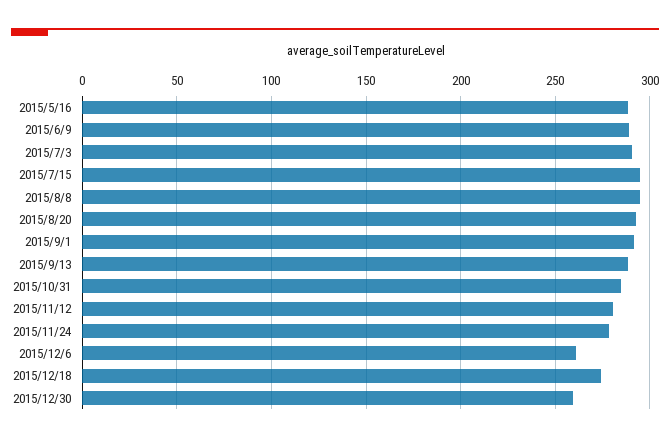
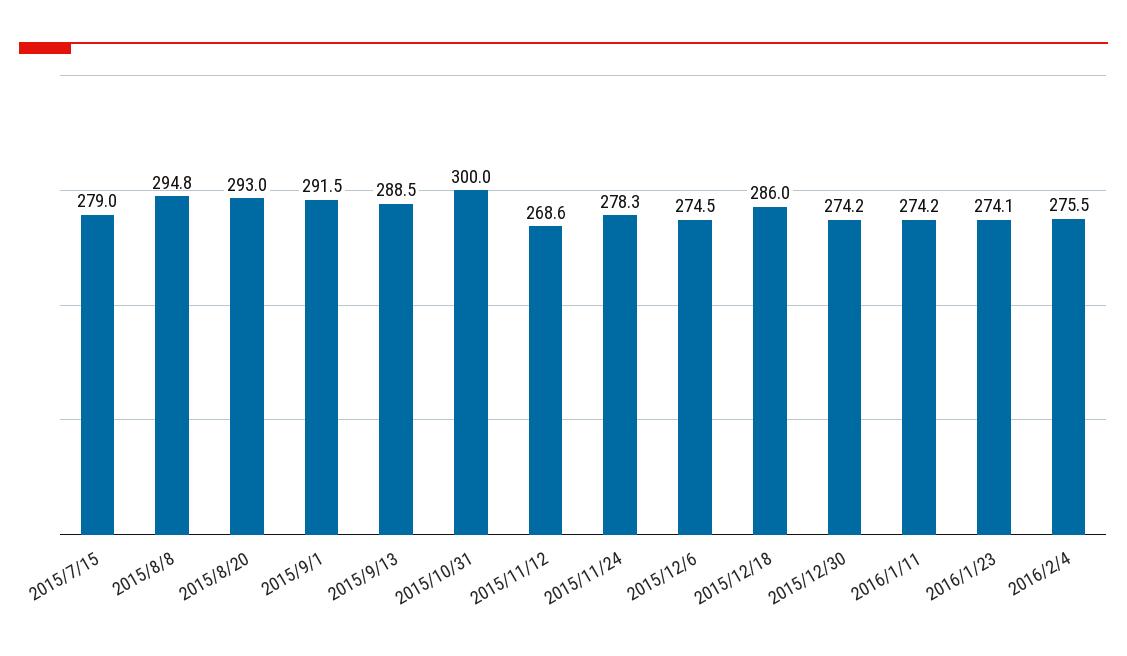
2015/5/16: 290 -> none
2015/6/9: 290 -> none
2015/7/3: 290 -> none
2015/7/15: 295 -> 279
2015/10/31: 285 -> 300
2015/11/12: 280 -> 268.6
2015/12/6: 260 -> 274.5
2015/12/18: 275 -> 286
2015/12/30: 260 -> 274.2
2016/1/11: none -> 274.2
2016/1/23: none -> 274.1
2016/2/4: none -> 275.5

